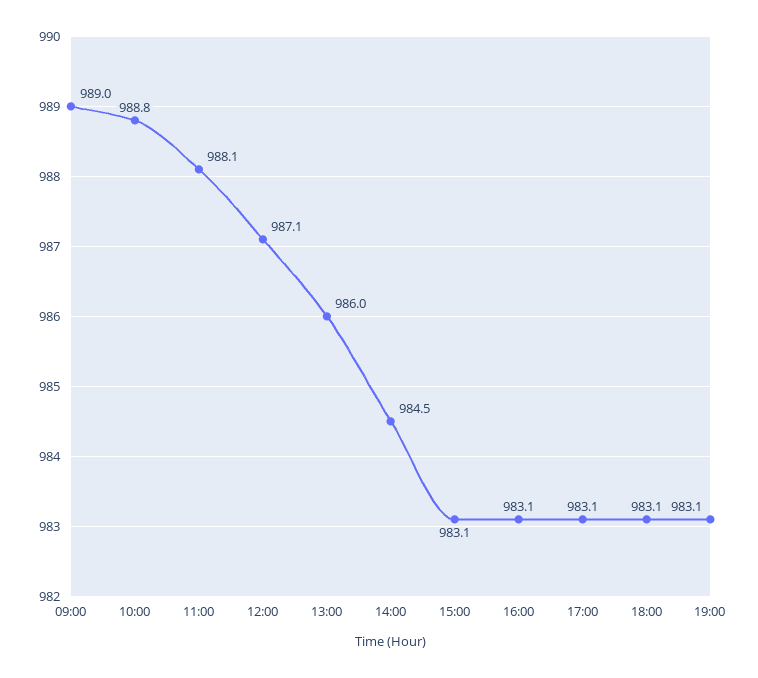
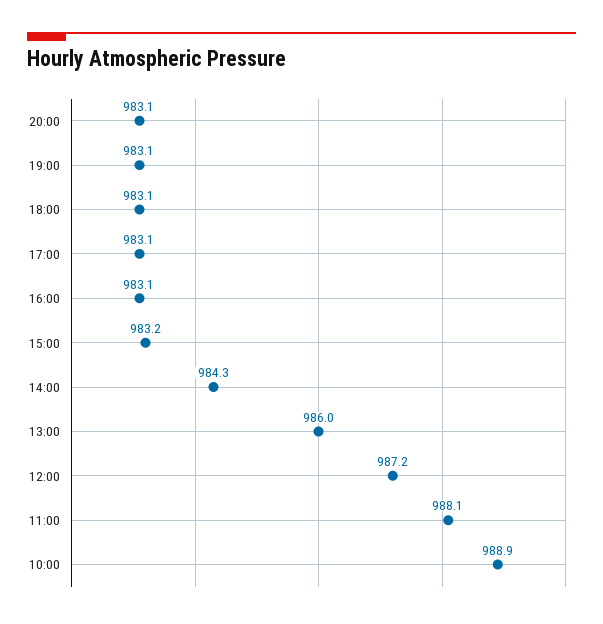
09:00: 989 -> none
10:00: 988.8 -> 988.9
12:00: 987.1 -> 987.2
14:00: 984.5 -> 984.3
15:00: 983.1 -> 983.2
20:00: none -> 983.1

